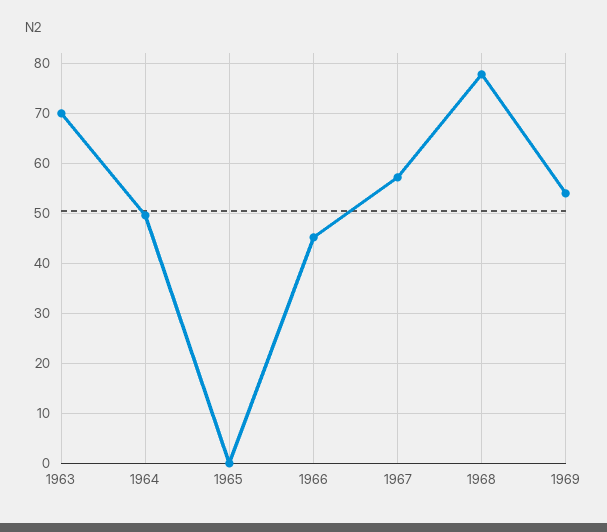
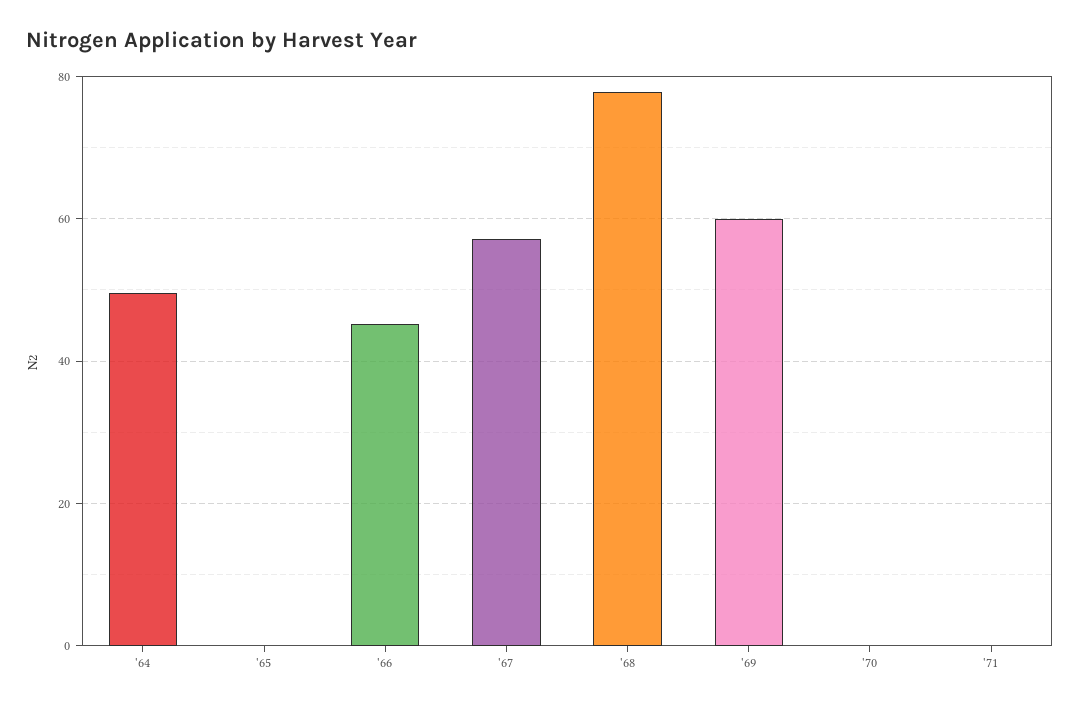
1963: 70 -> none
1969: 54 -> 60
'70: none -> 0
'71: none -> 0

